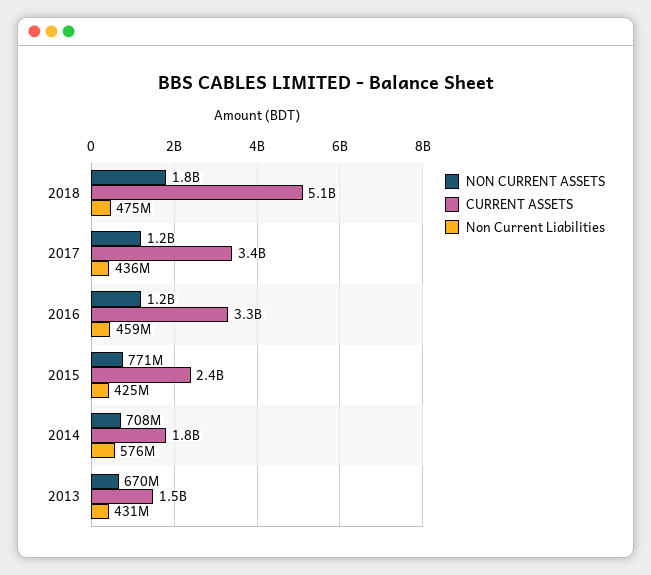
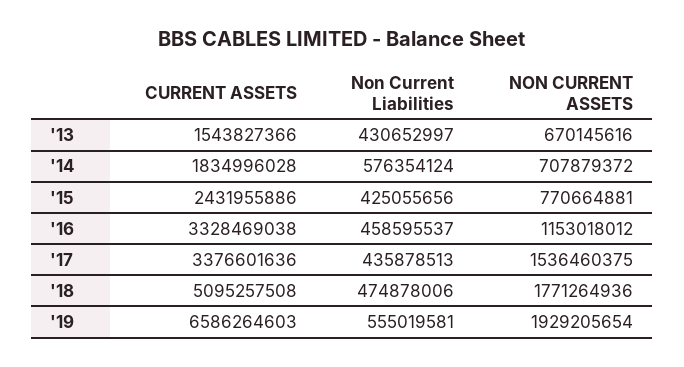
NON CURRENT ASSETS, 2017: 1200000000 -> 1536460375
CURRENT ASSETS, '19: none -> 6586264603
Non Current Liabilities, '19: none -> 555019581
NON CURRENT ASSETS, '19: none -> 1929205654

